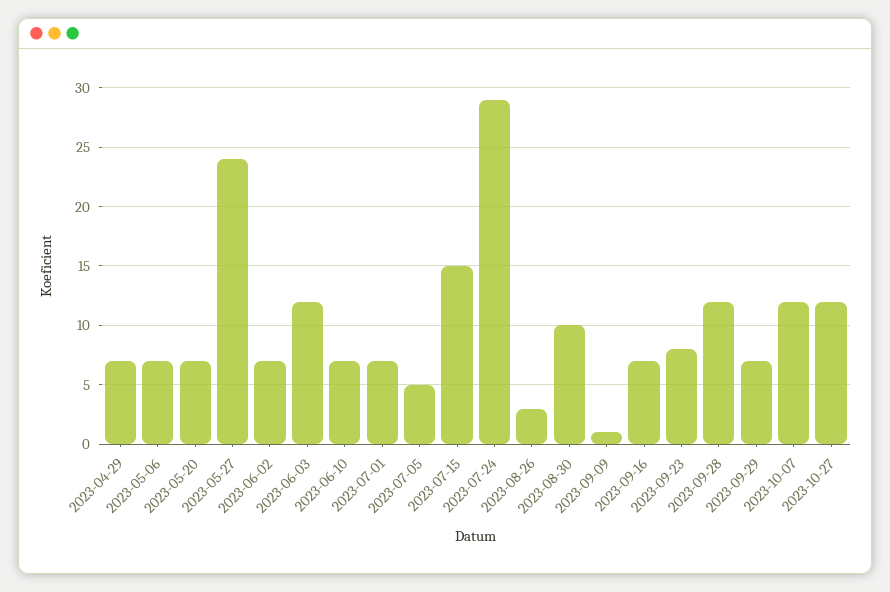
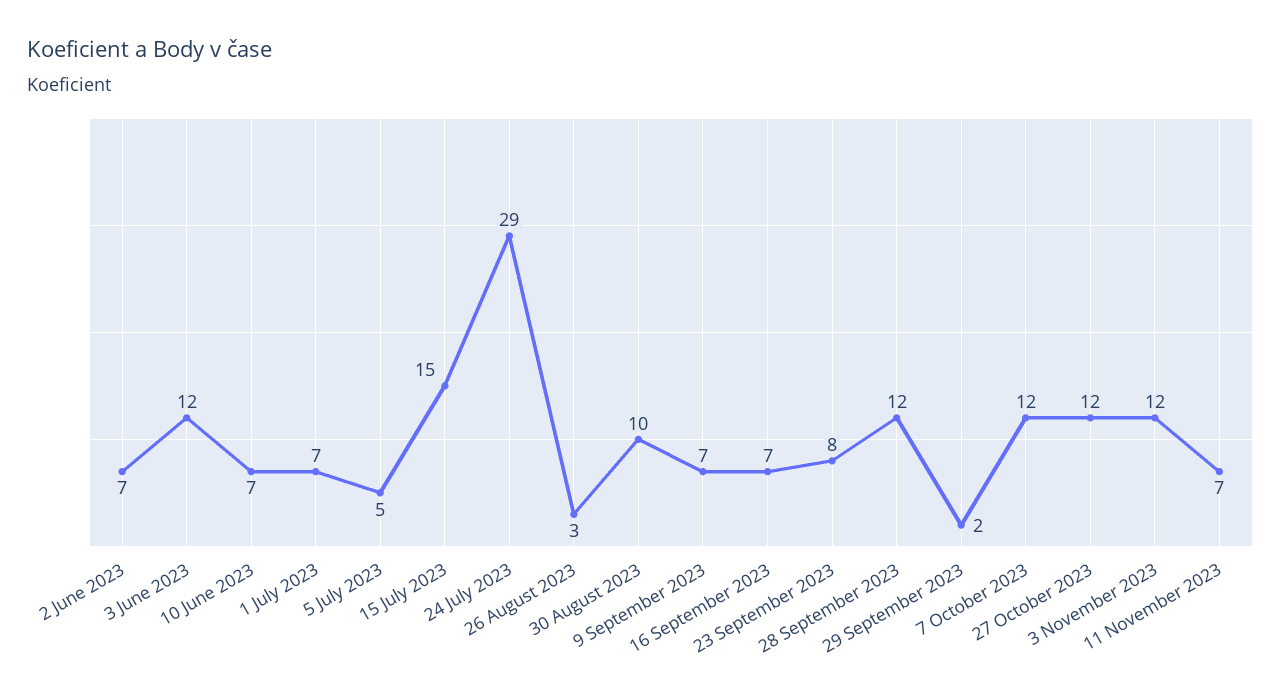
2023-04-29: 7 -> none
2023-05-06: 7 -> none
2023-05-20: 7 -> none
2023-05-27: 24 -> none
2023-09-09: 1 -> 7
2023-09-29: 7 -> 2
3 November 2023: none -> 12
11 November 2023: none -> 7

